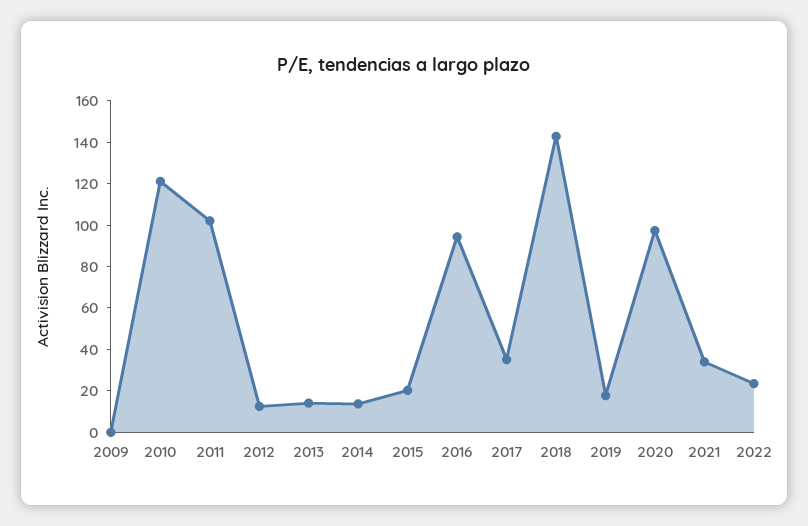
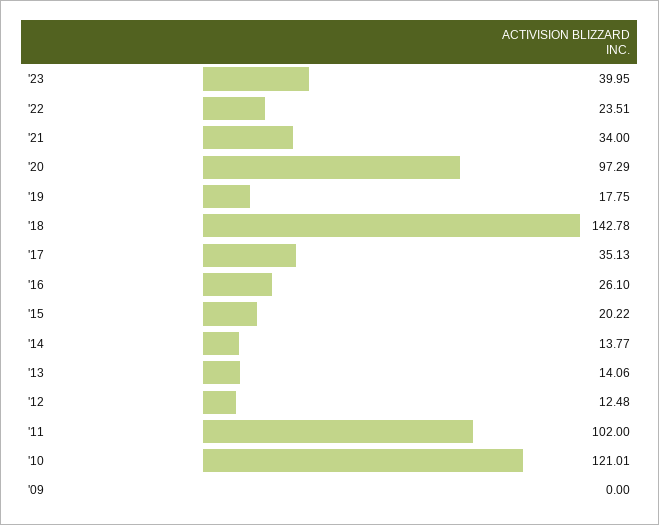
2016: 95 -> 26.1
'23: none -> 39.95

